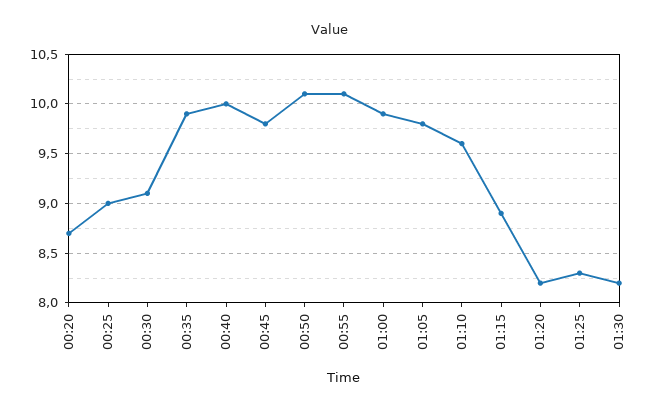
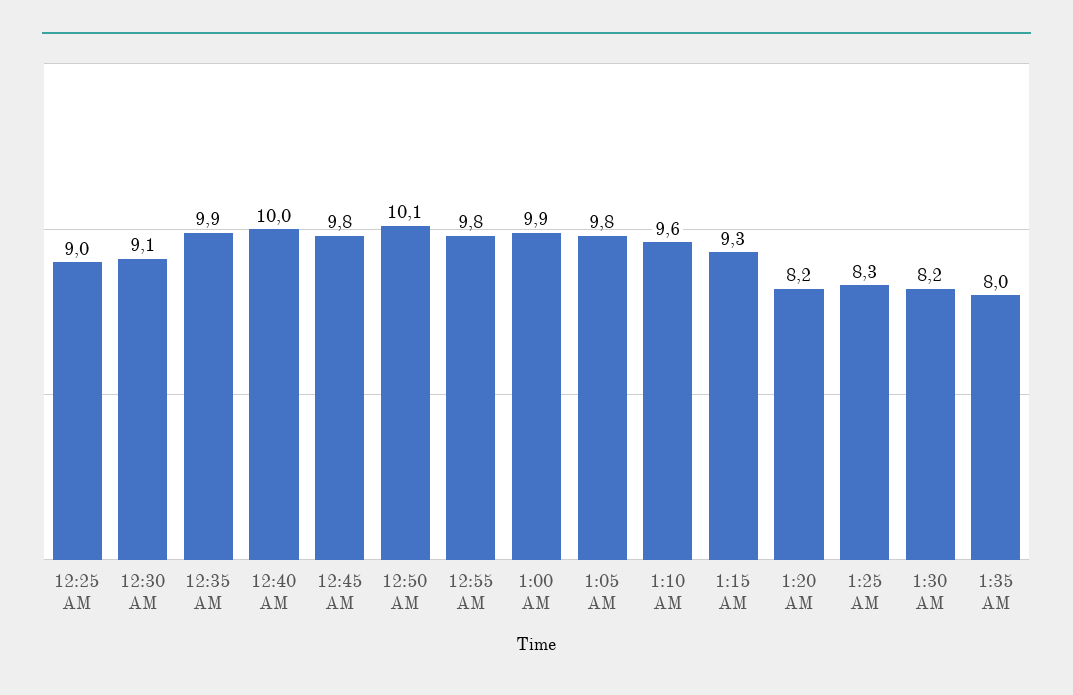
00:20: 8.7 -> none
00:55: 10.1 -> 9.8
01:15: 8.9 -> 9.3
1:35 AM: none -> 8

